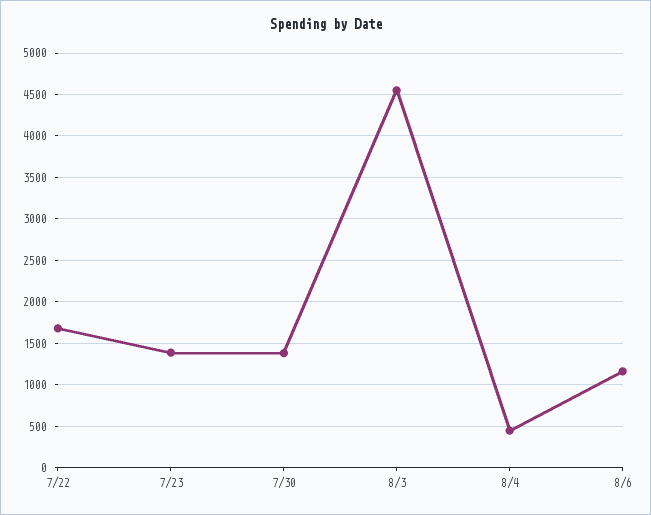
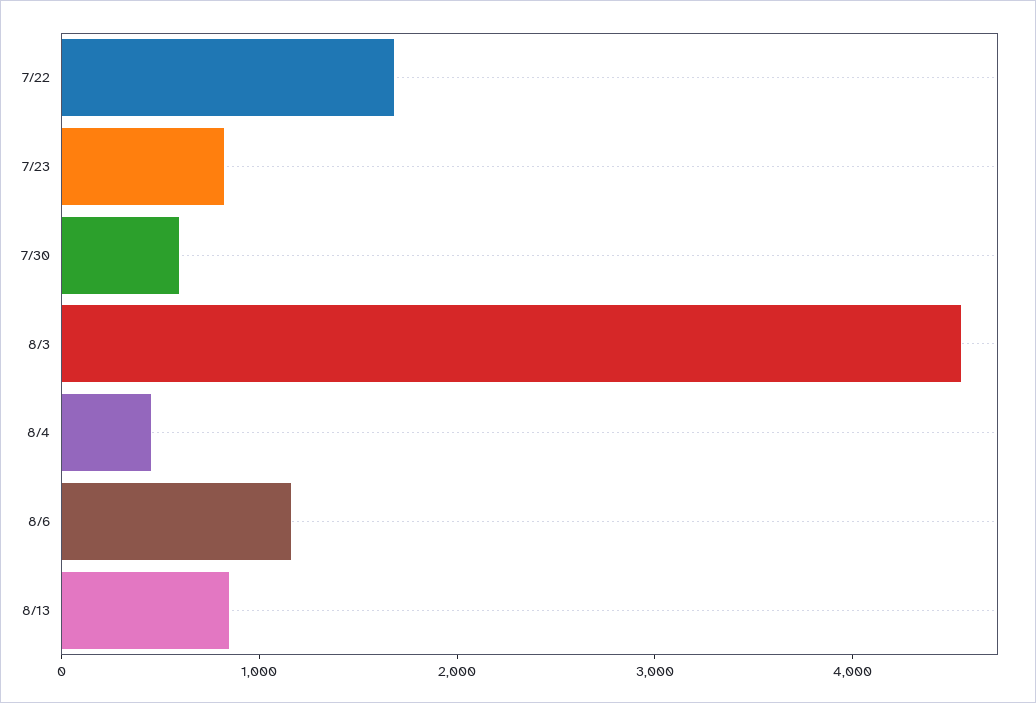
7/23: 1400 -> 800
7/30: 1400 -> 600
8/13: none -> 800

